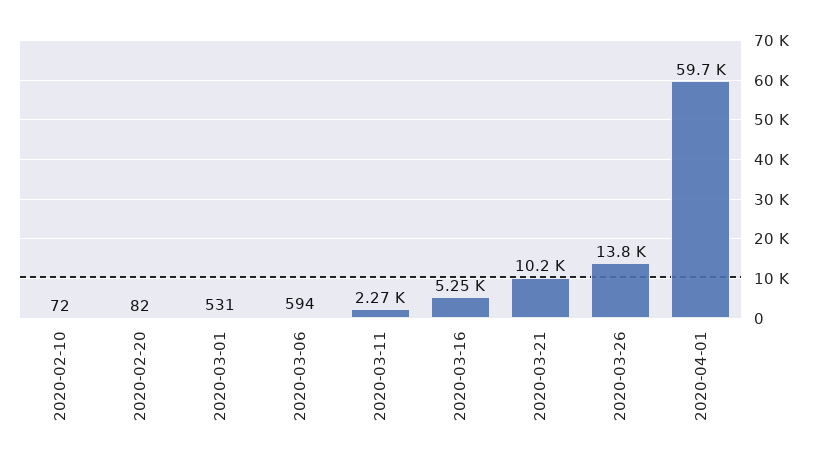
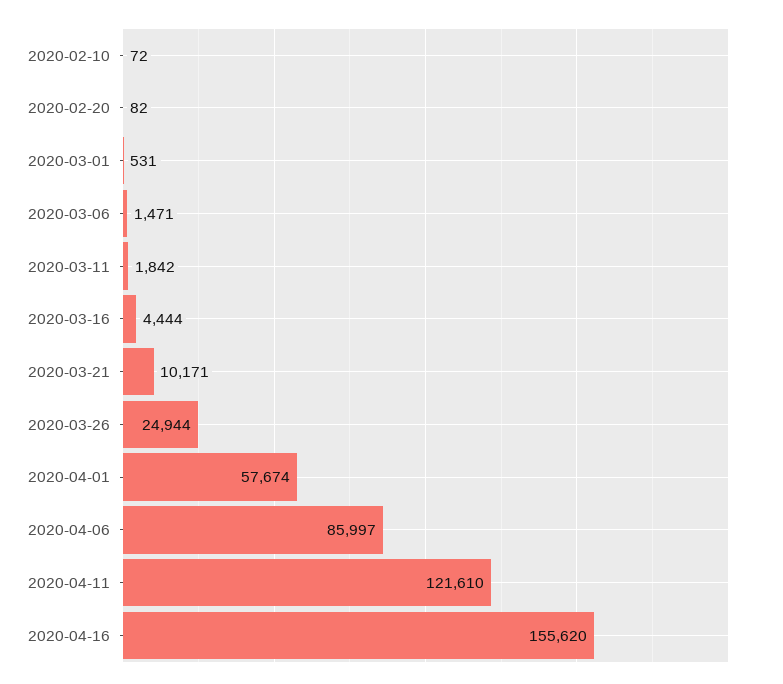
2020-03-06: 594 -> 1471
2020-03-11: 2270 -> 1842
2020-03-16: 5250 -> 4444
2020-03-26: 13800 -> 24944
2020-04-01: 59700 -> 57674
2020-04-06: none -> 85997
2020-04-11: none -> 121610
2020-04-16: none -> 155620

